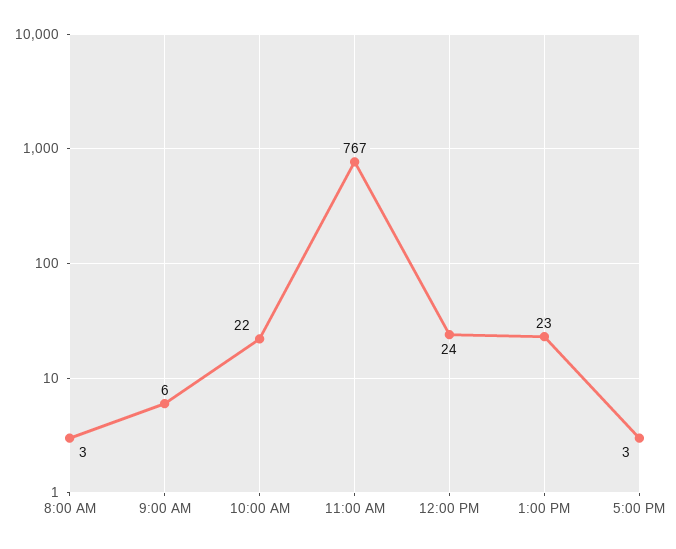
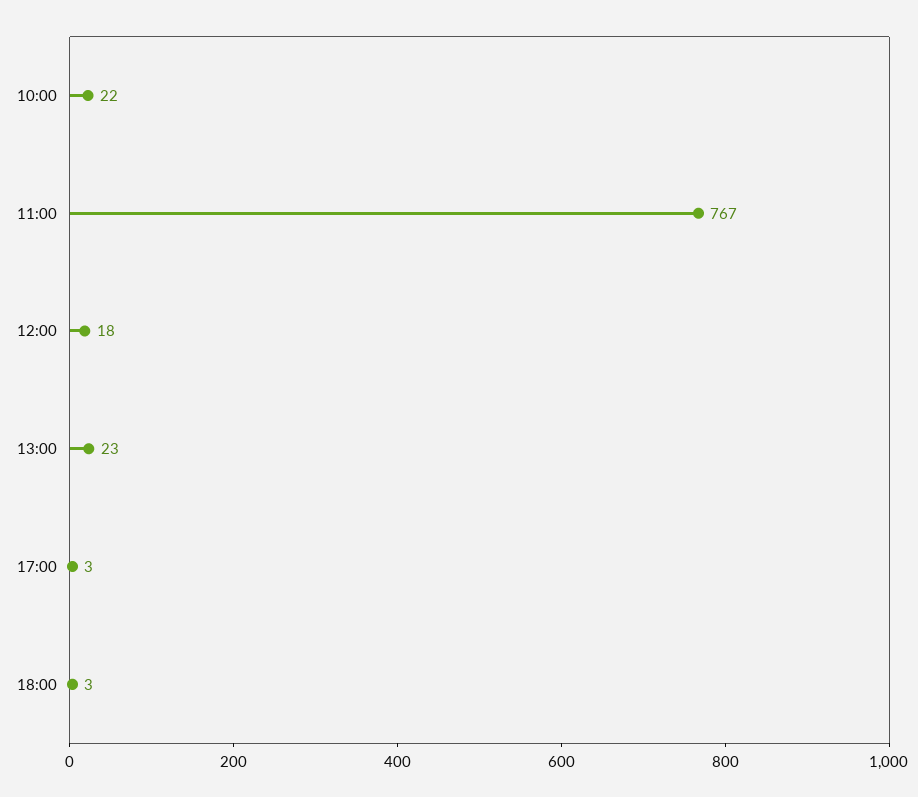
8:00 AM: 3 -> none
9:00 AM: 6 -> none
12:00 PM: 24 -> 18
18:00: none -> 3

